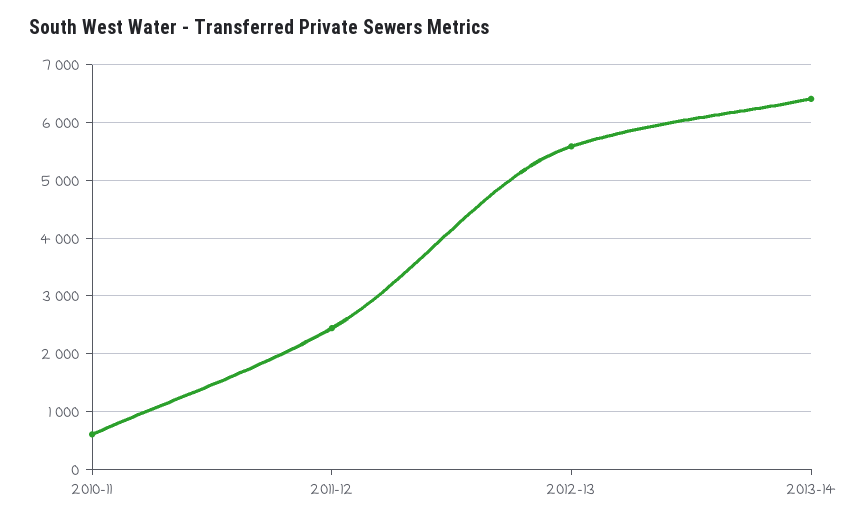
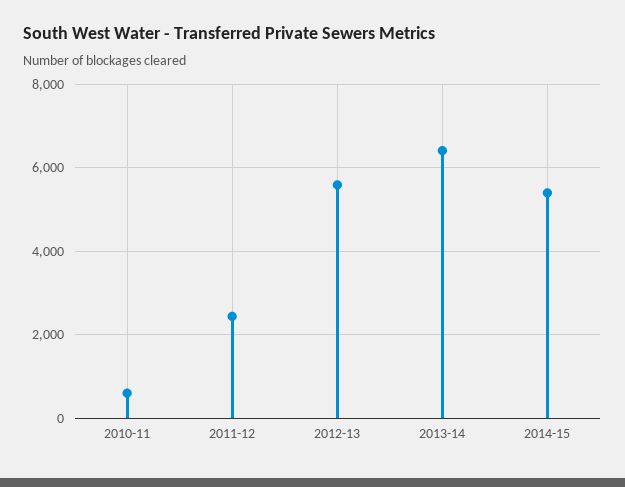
2014-15: none -> 5400

